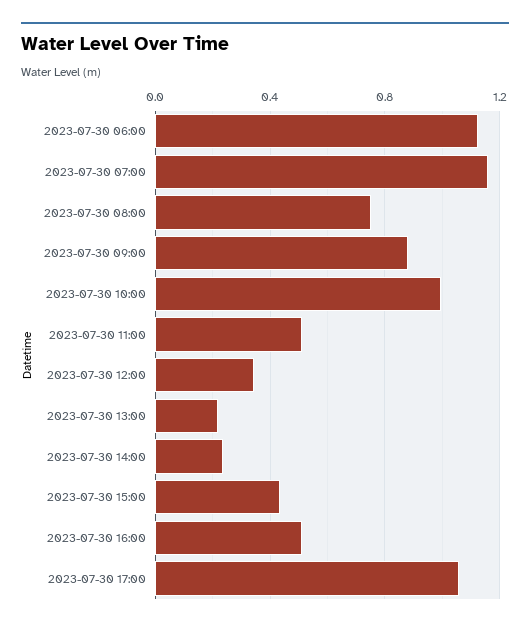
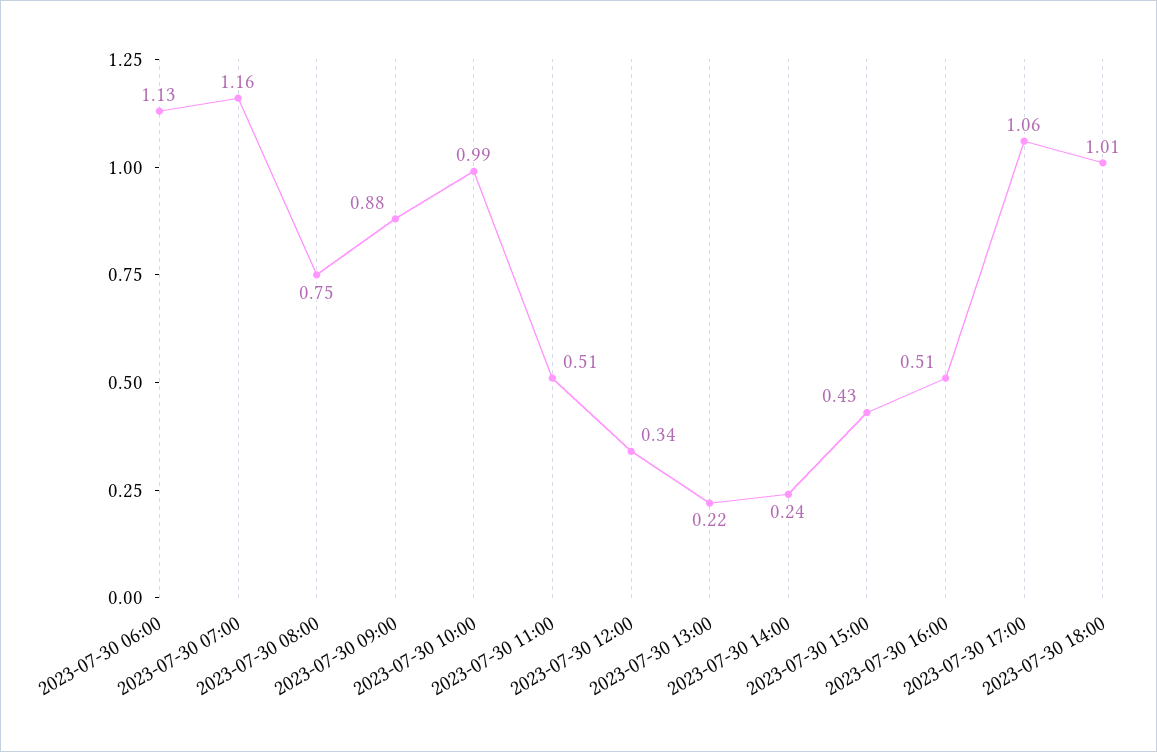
2023-07-30 18:00: none -> 1.01

